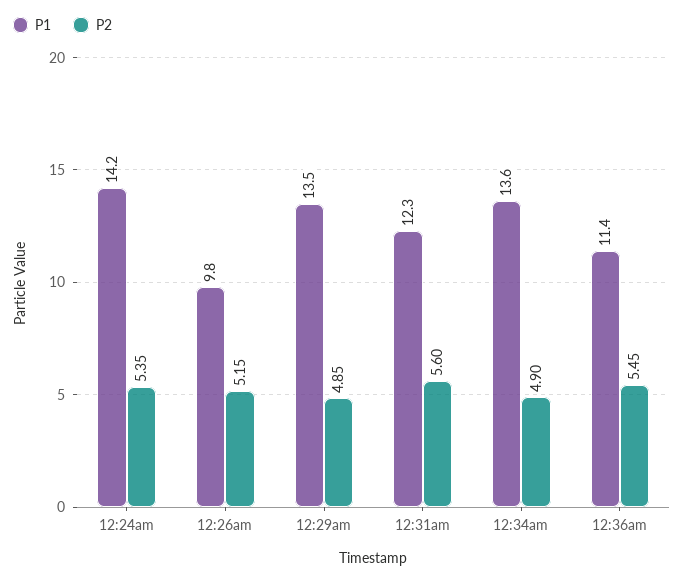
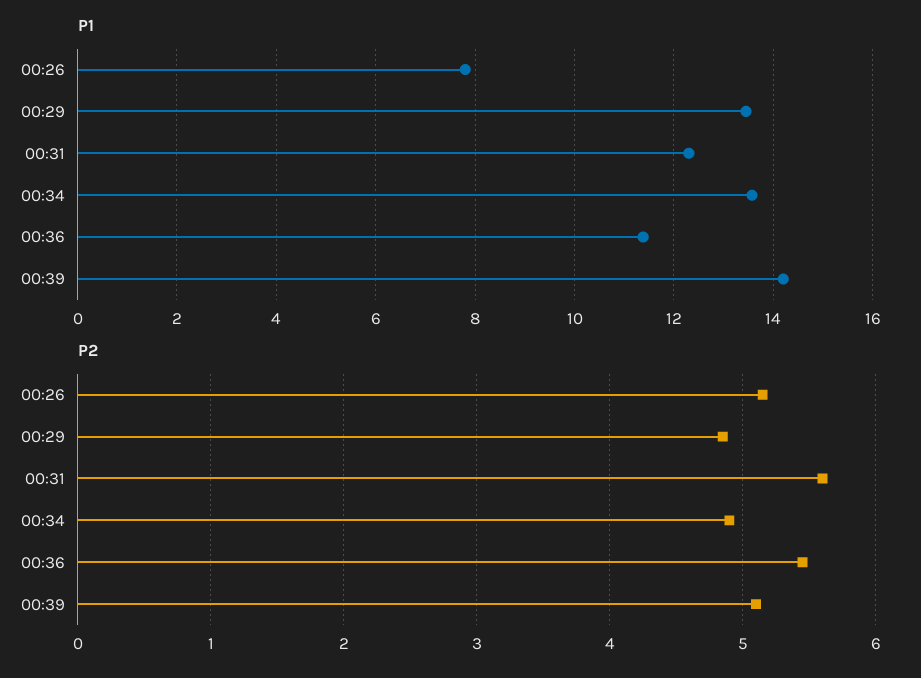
P1, 12:24am: 14.2 -> none
P2, 12:24am: 5.35 -> none
P1, 12:26am: 9.8 -> 7.8
P1, 00:39: none -> 14.2
P2, 00:39: none -> 5.1

